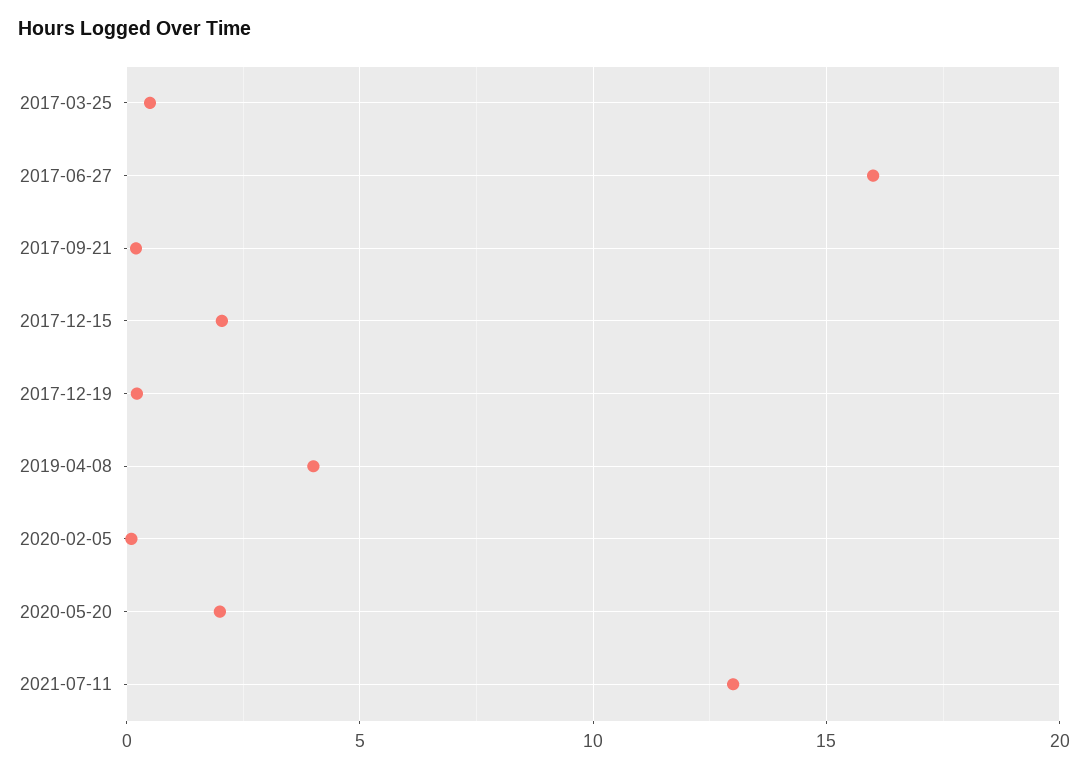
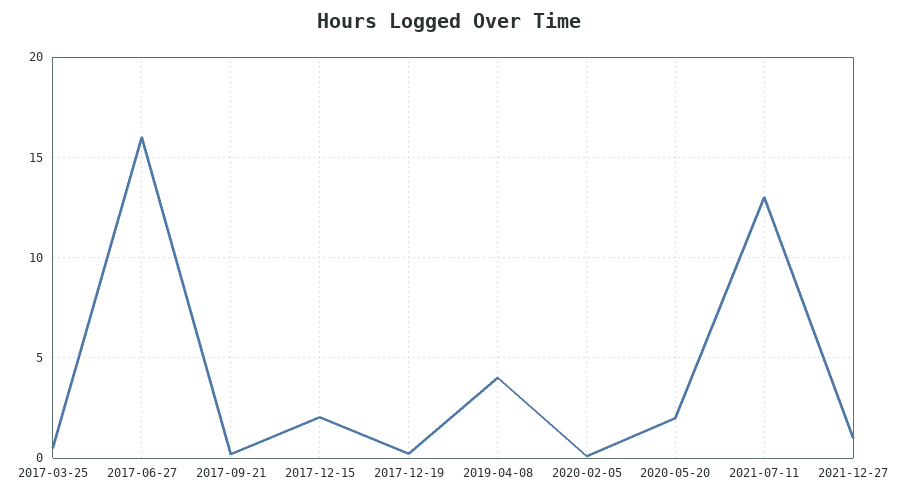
2021-12-27: none -> 1

